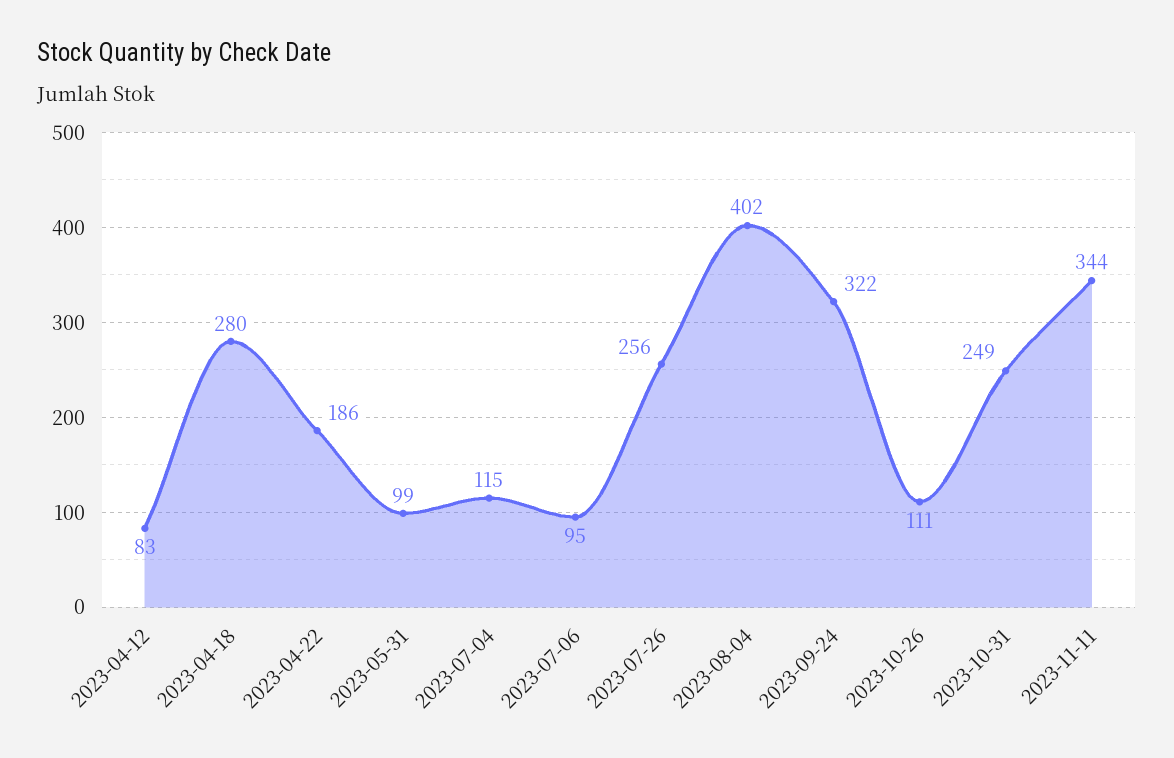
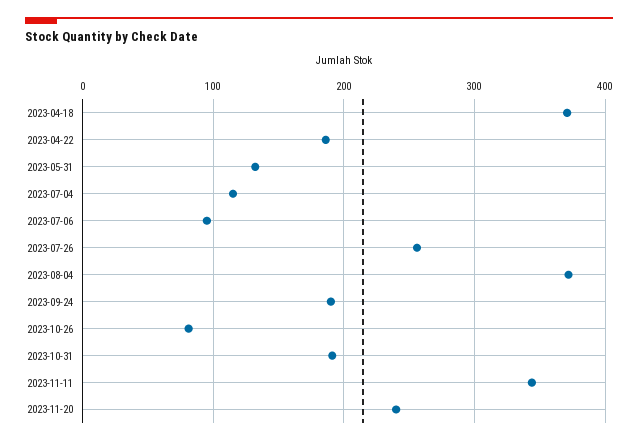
2023-04-12: 83 -> none
2023-04-18: 280 -> 370
2023-05-31: 99 -> 130
2023-08-04: 402 -> 370
2023-09-24: 322 -> 190
2023-10-26: 111 -> 80
2023-10-31: 249 -> 190
2023-11-20: none -> 240

